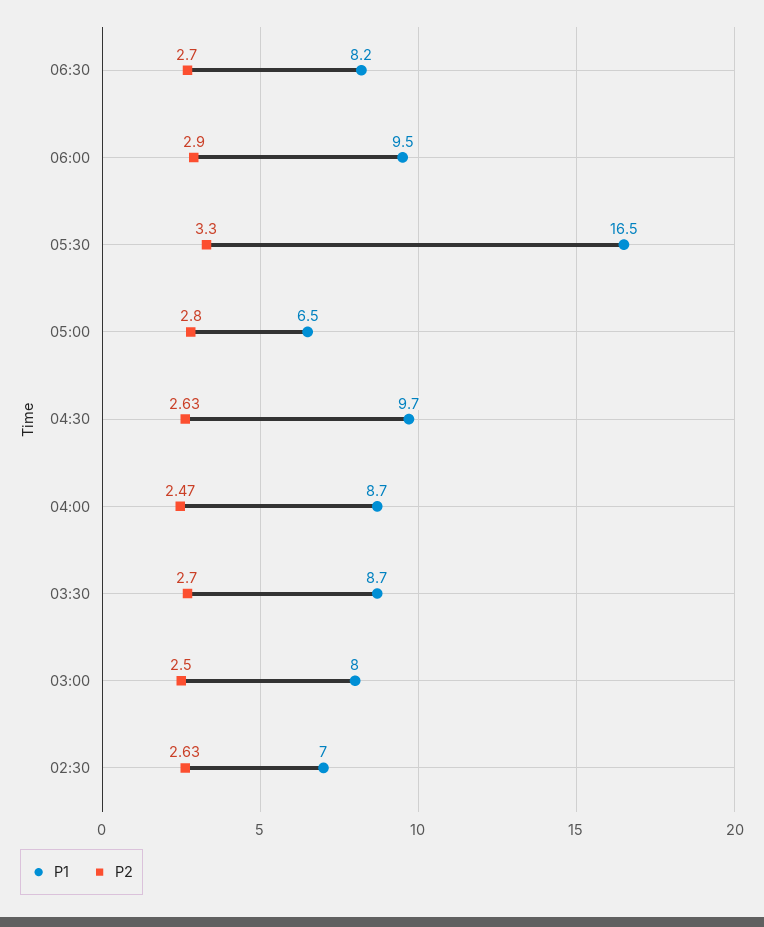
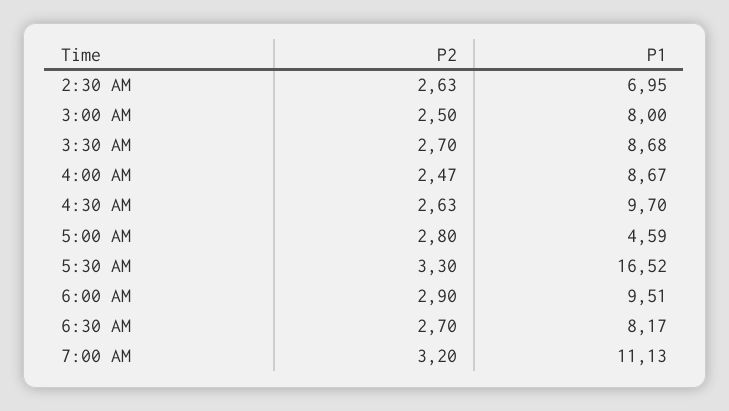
P1, 05:00: 6.5 -> 4.59
P2, 7:00 AM: none -> 3.2
P1, 7:00 AM: none -> 11.13

